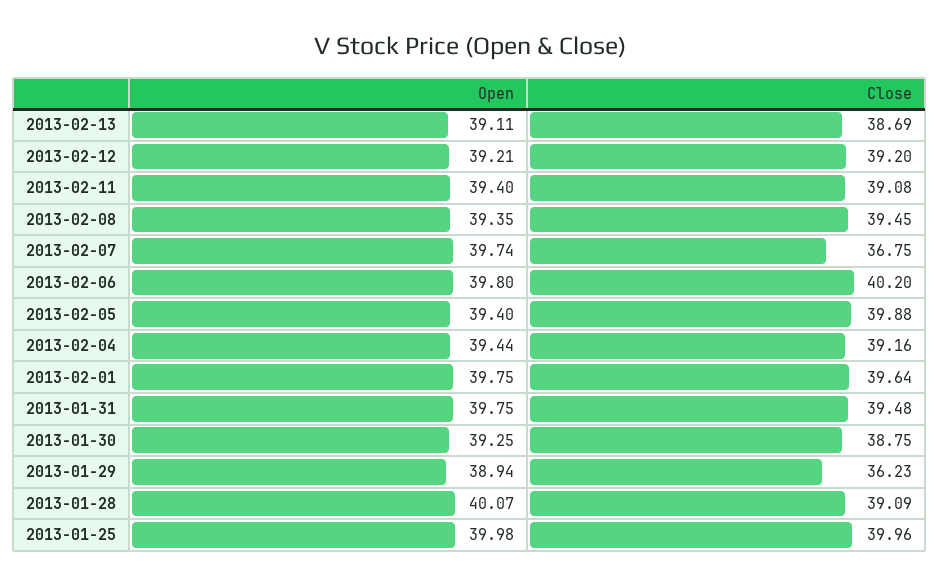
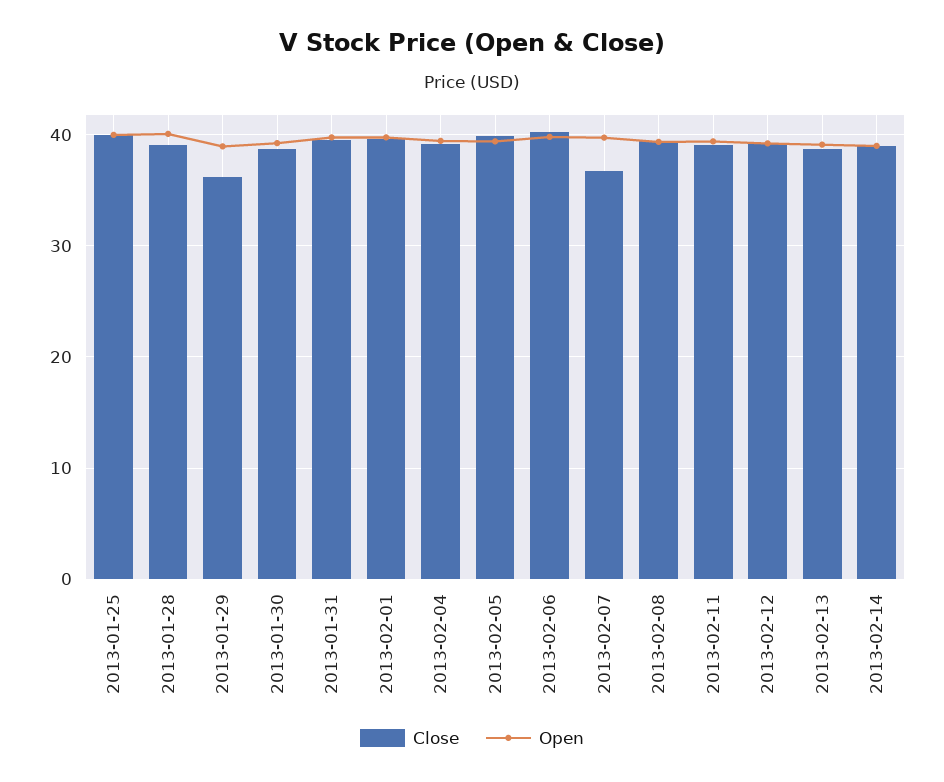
Close, 2013-02-14: none -> 39
Open, 2013-02-14: none -> 39

